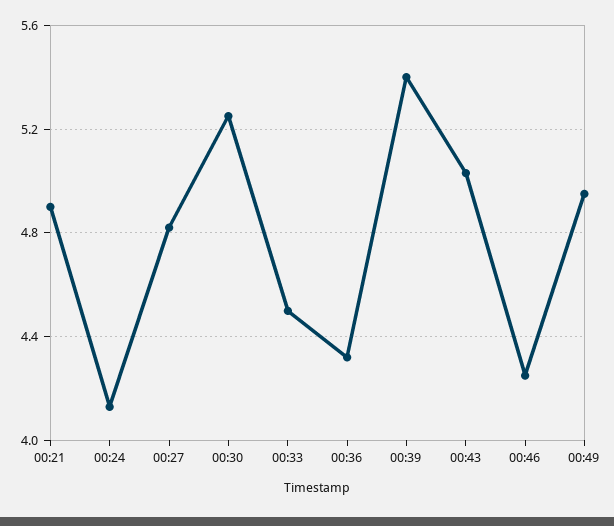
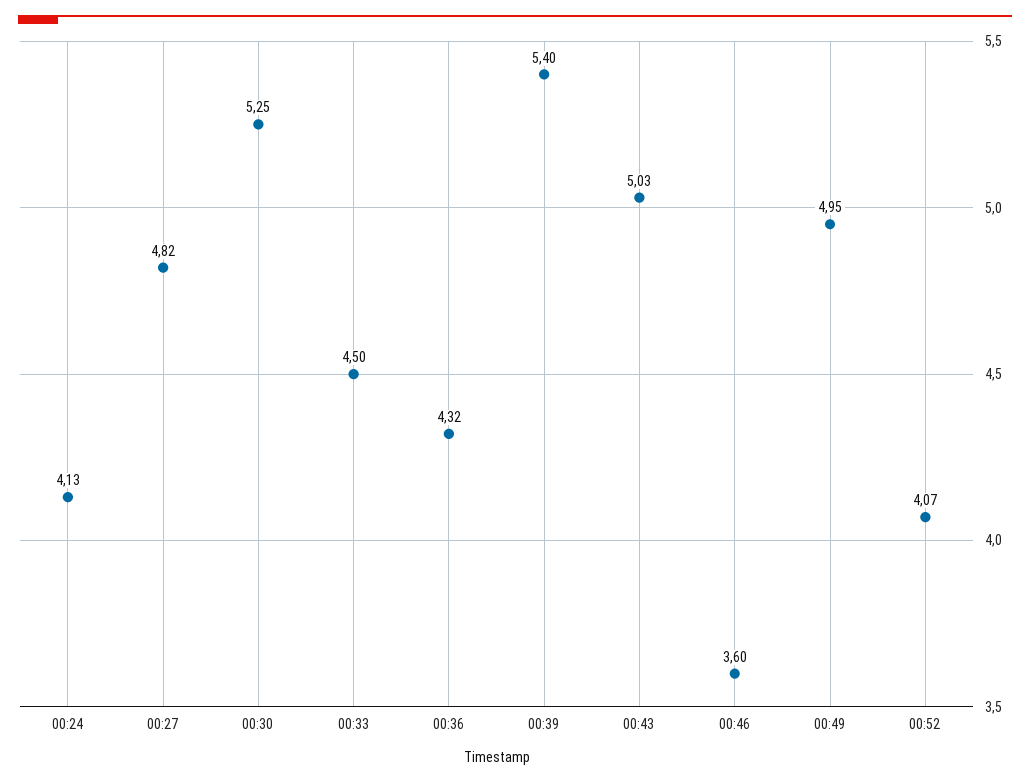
00:21: 4.9 -> none
00:46: 4.25 -> 3.6
00:52: none -> 4.07

